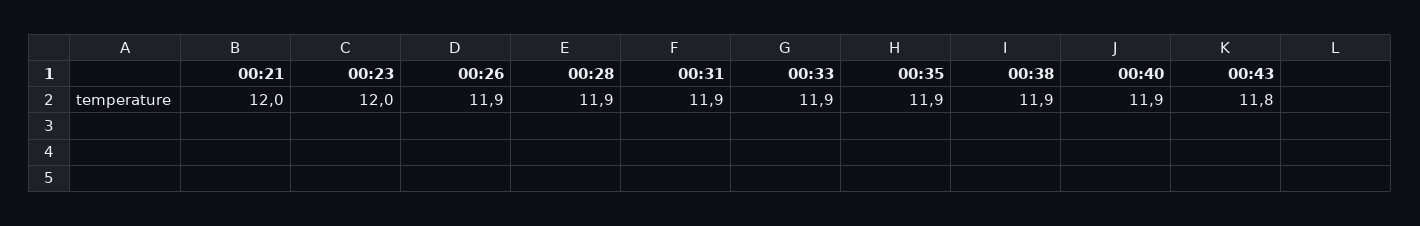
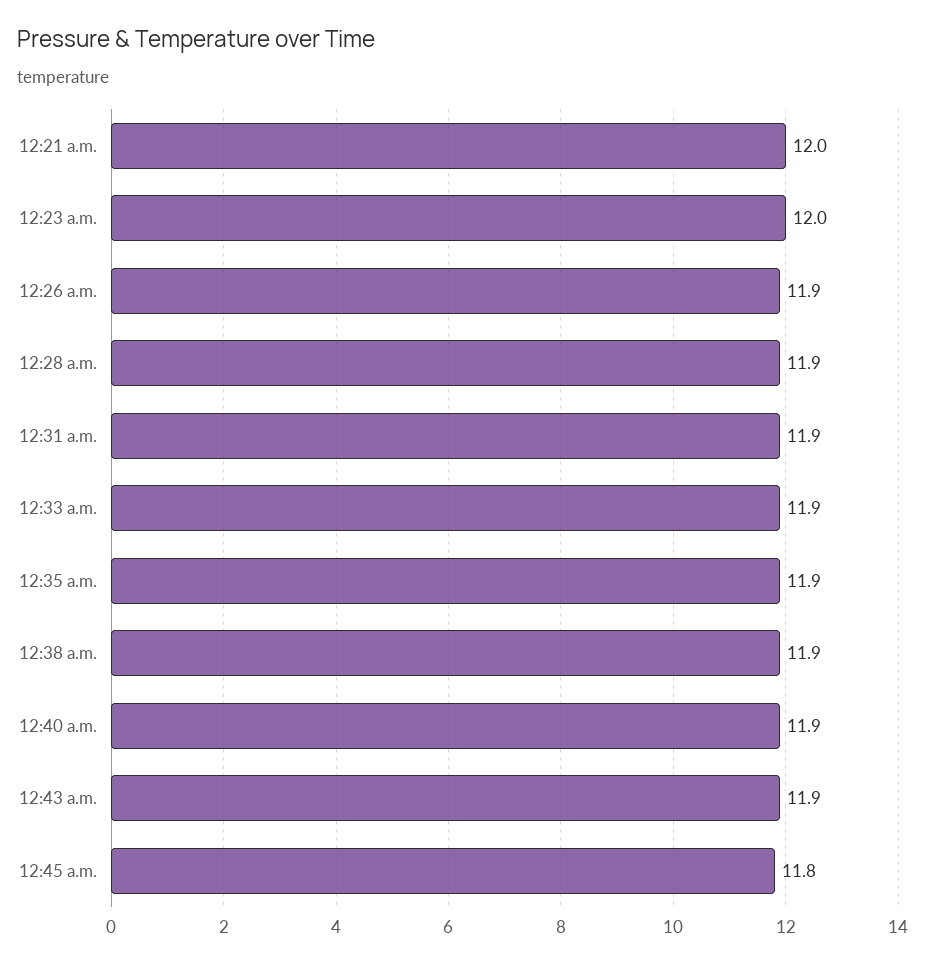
00:43: 11.8 -> 11.9
12:45 a.m.: none -> 11.8

